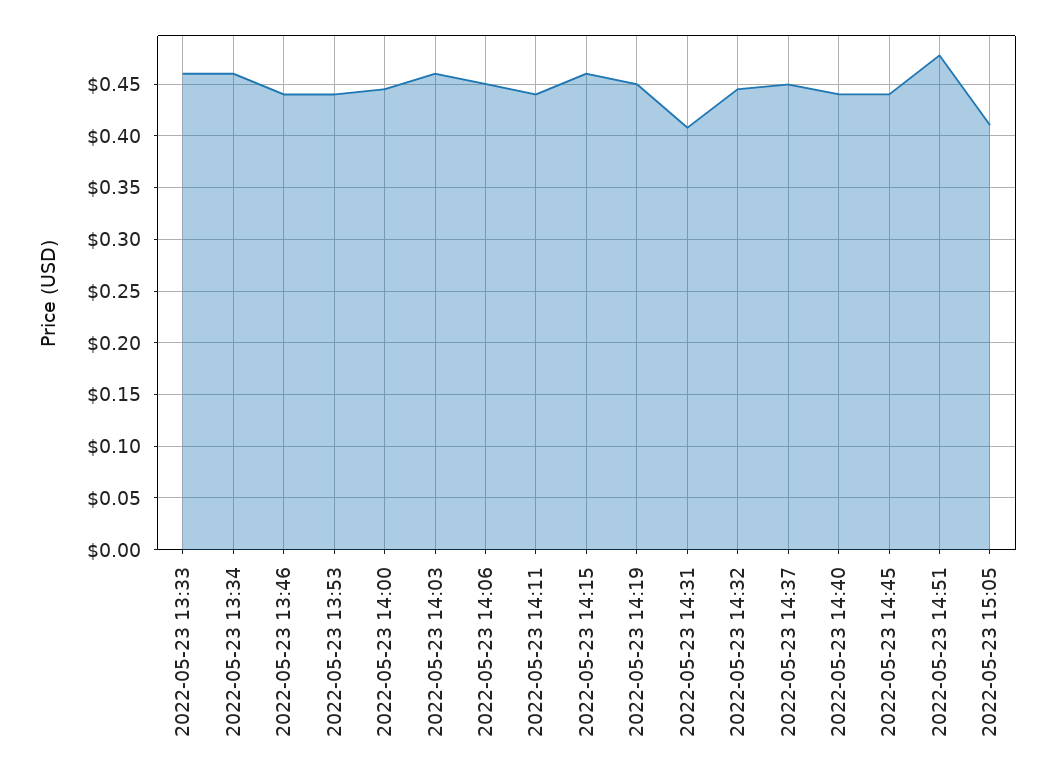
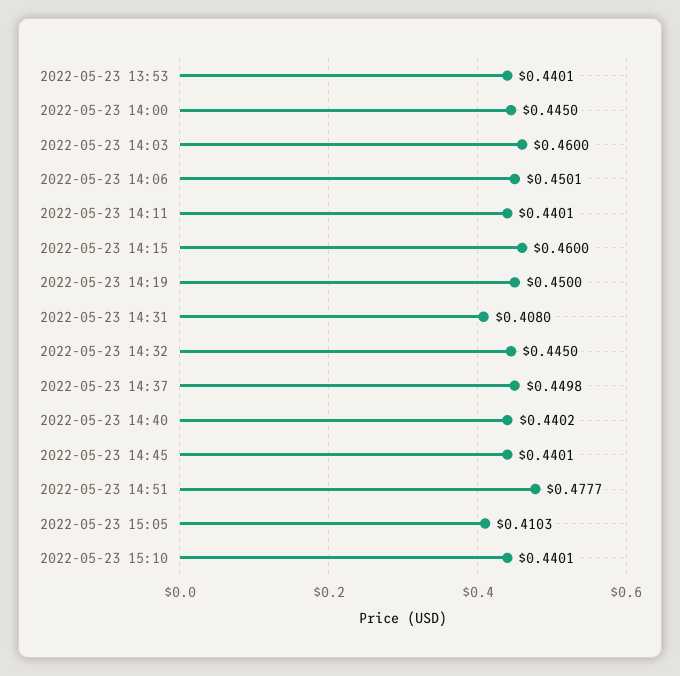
2022-05-23 13:33: 0.46 -> none
2022-05-23 13:34: 0.46 -> none
2022-05-23 13:46: 0.44 -> none
2022-05-23 15:10: none -> 0.4401

